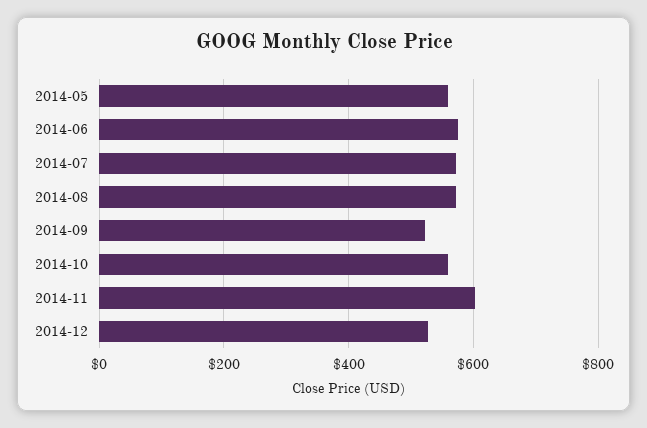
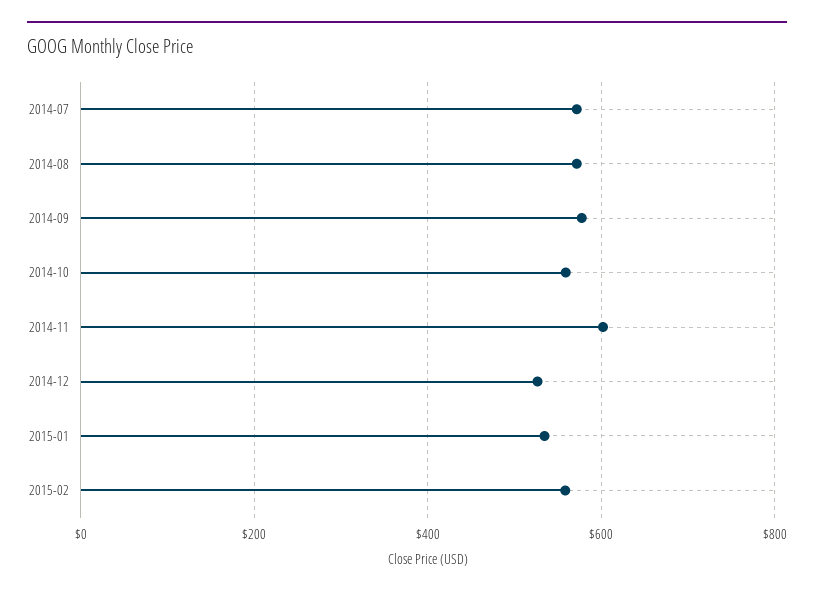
2014-05: 560 -> none
2014-06: 580 -> none
2014-09: 520 -> 580
2015-01: none -> 540
2015-02: none -> 560

